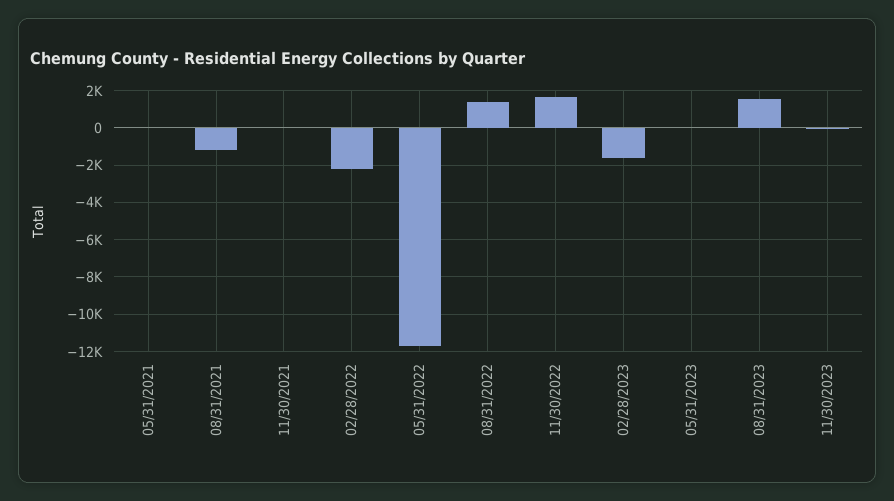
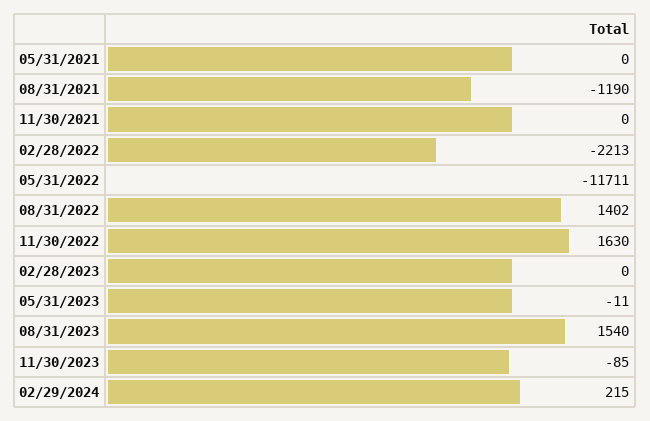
02/28/2023: -1500 -> 0
02/29/2024: none -> 215

